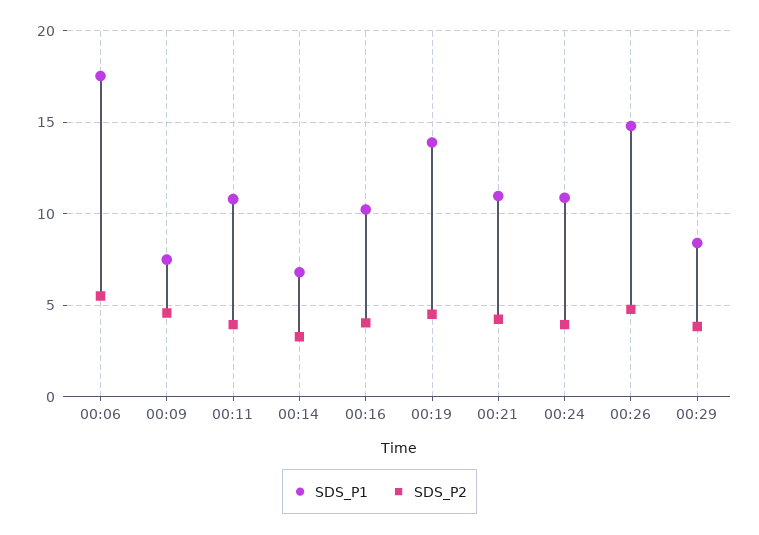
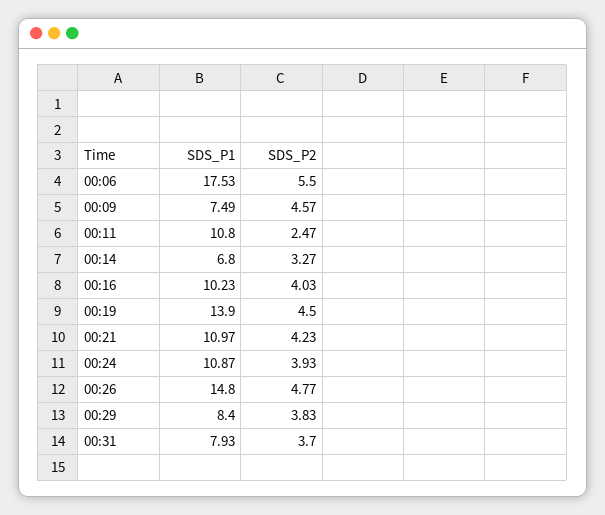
SDS_P2, 00:11: 4 -> 2.47
SDS_P1, 00:31: none -> 7.93
SDS_P2, 00:31: none -> 3.7

